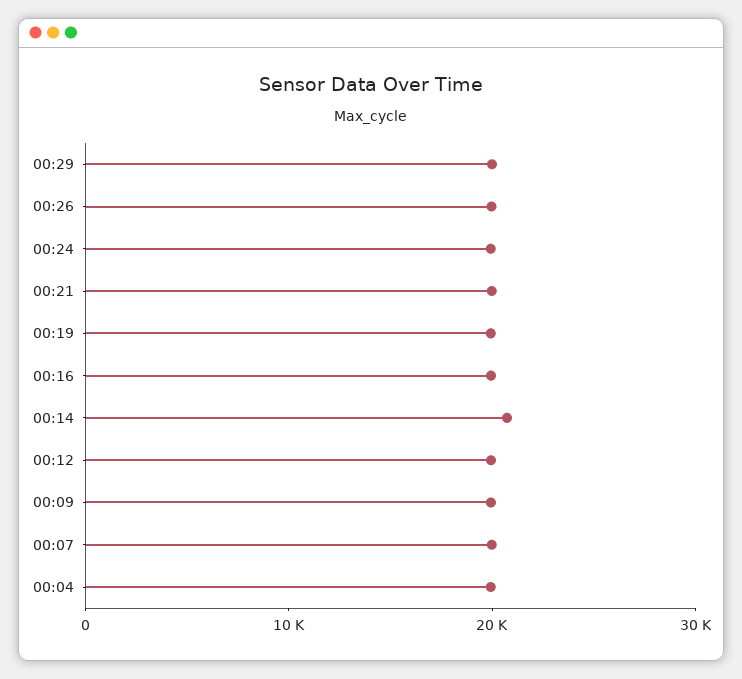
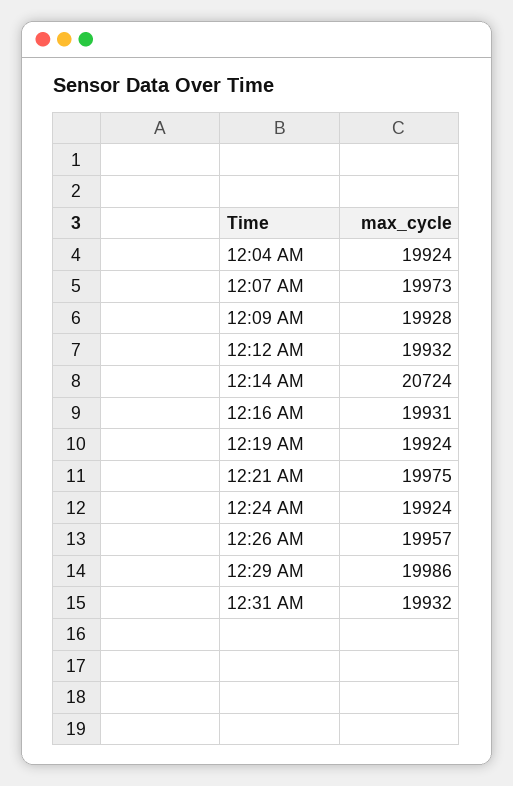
12:31 AM: none -> 19932

